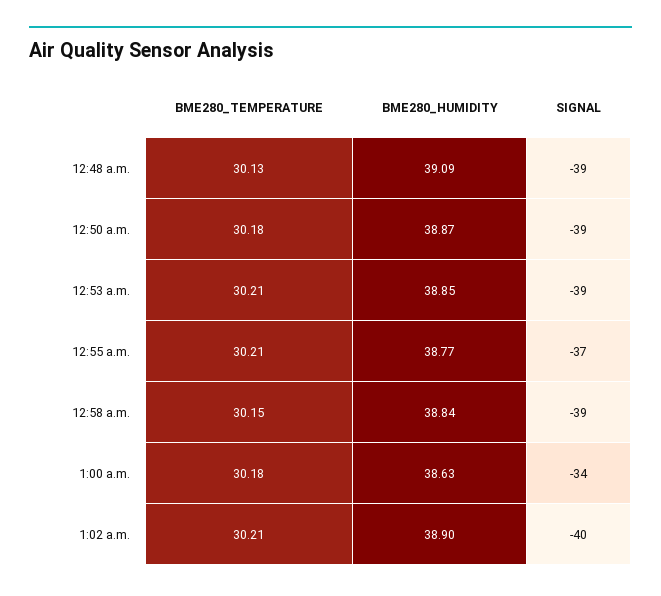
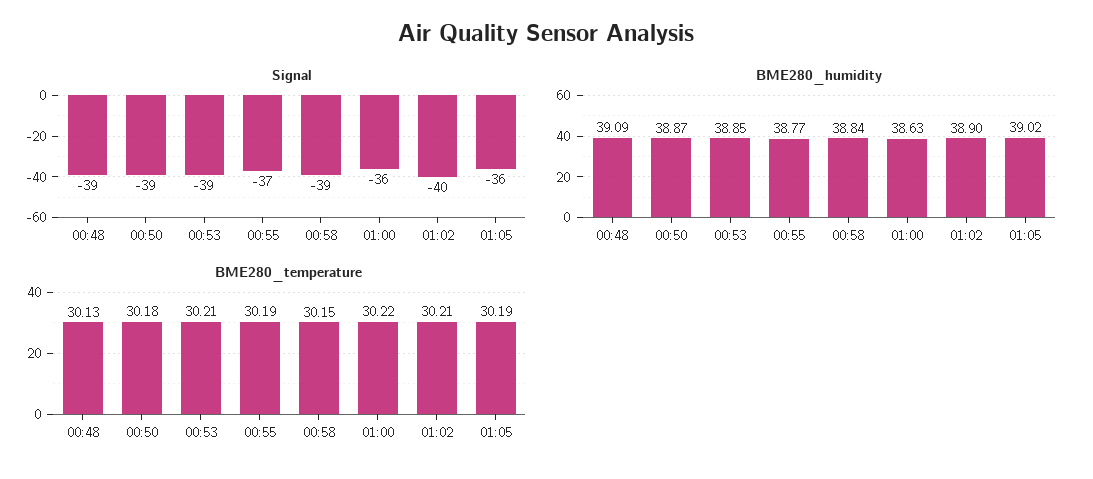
BME280_TEMPERATURE, 12:55 a.m.: 30.21 -> 30.19
BME280_TEMPERATURE, 1:00 a.m.: 30.18 -> 30.22
SIGNAL, 1:00 a.m.: -34 -> -36
SIGNAL, 01:05: none -> -36
BME280_HUMIDITY, 01:05: none -> 39.02
BME280_TEMPERATURE, 01:05: none -> 30.19

